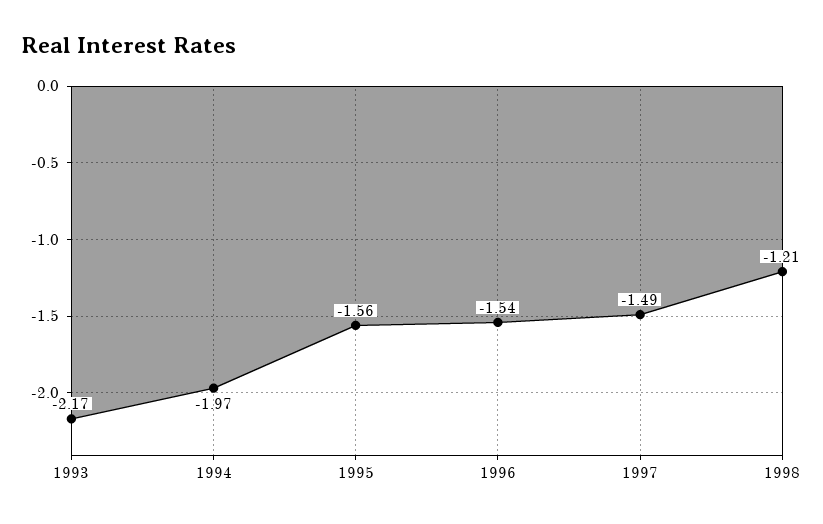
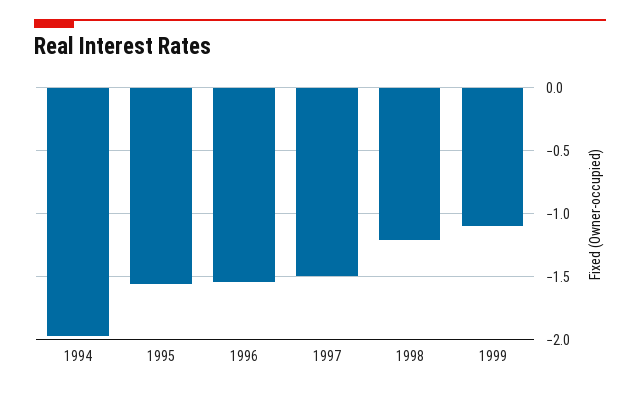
1993: -2.17 -> none
1999: none -> -1.1

